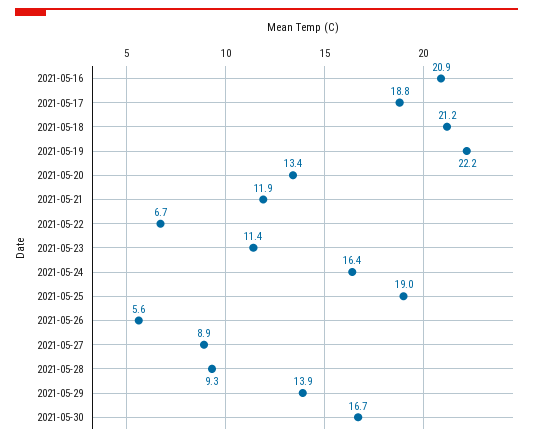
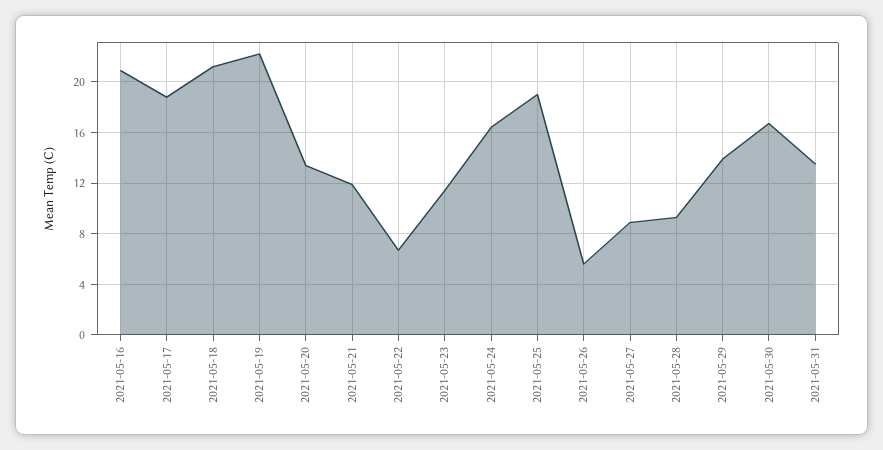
2021-05-31: none -> 13.5

